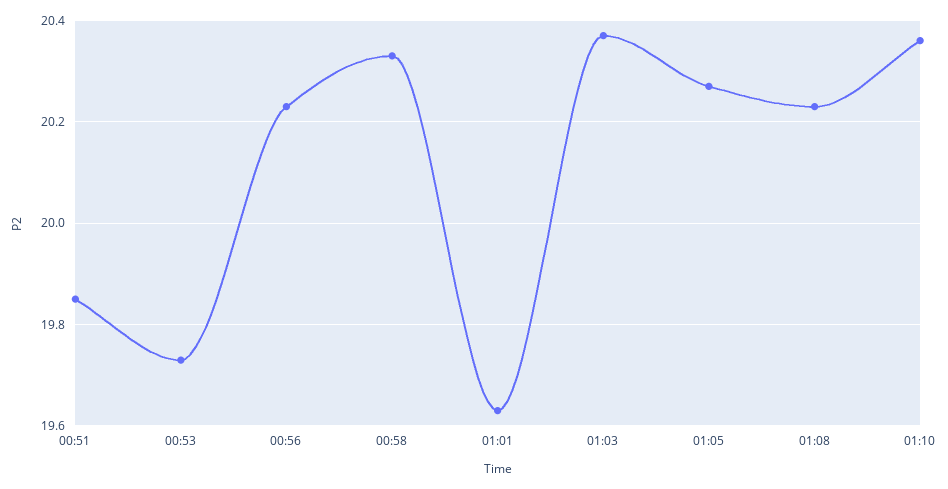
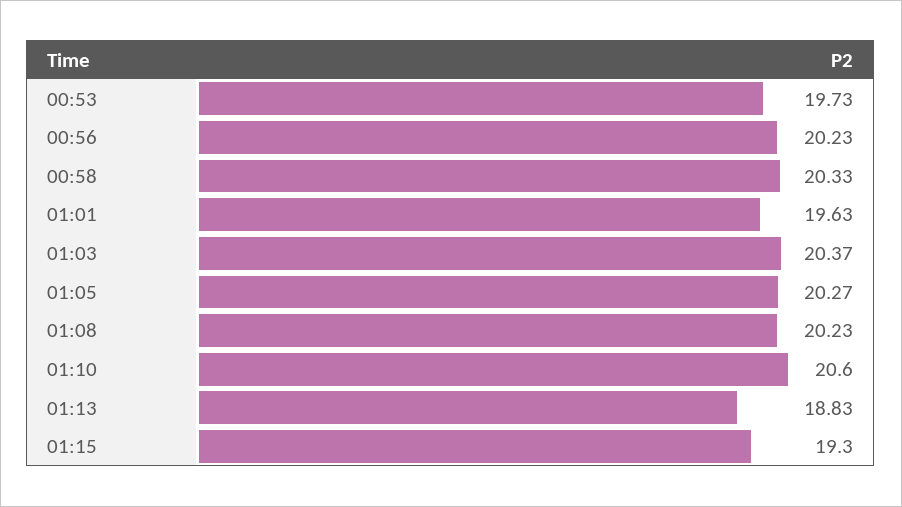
00:51: 19.85 -> none
01:10: 20.35 -> 20.6
01:13: none -> 18.83
01:15: none -> 19.3

